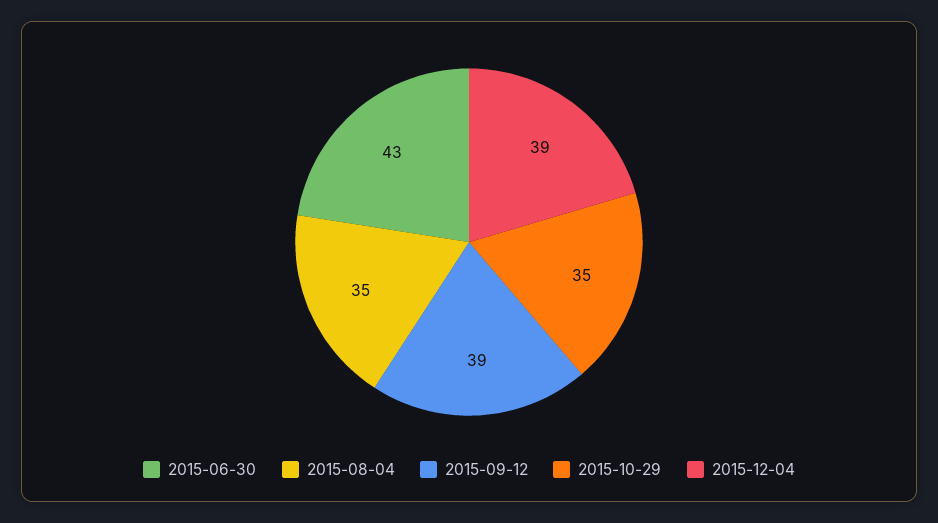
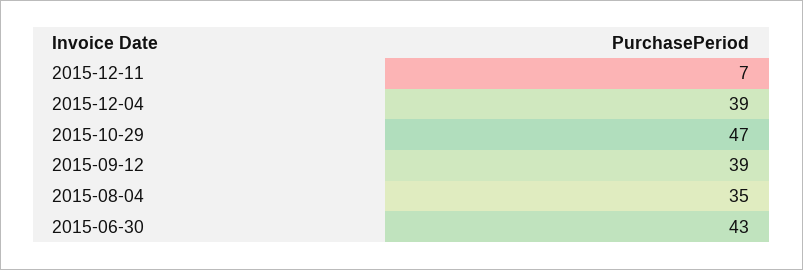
2015-10-29: 35 -> 47
2015-12-11: none -> 7

